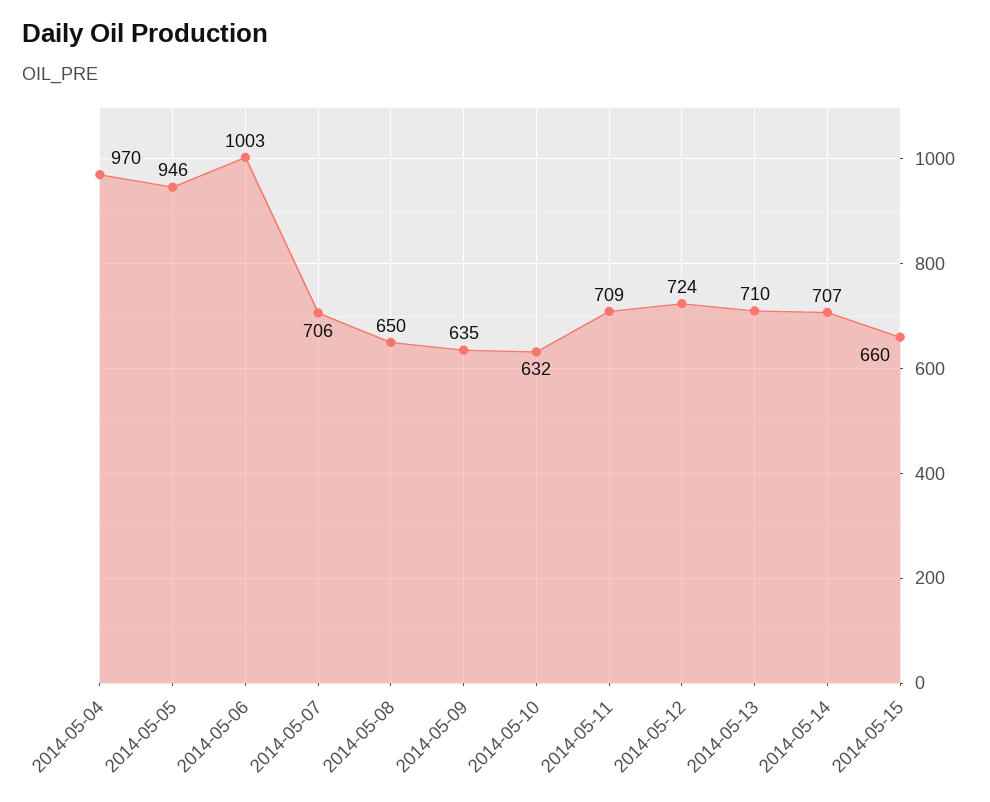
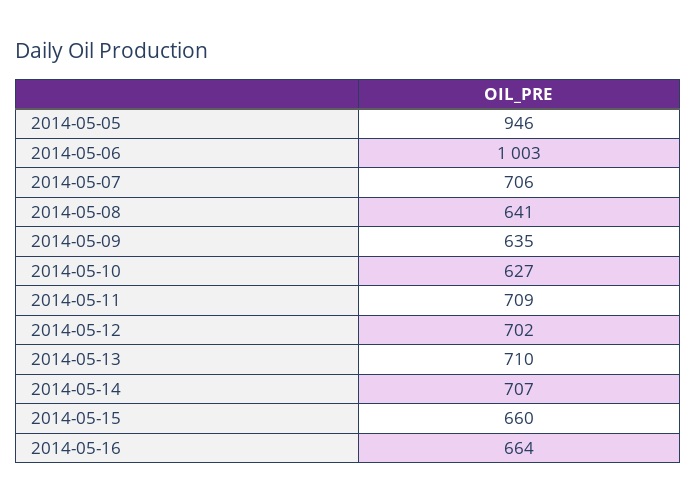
2014-05-04: 970 -> none
2014-05-08: 650 -> 641
2014-05-10: 632 -> 627
2014-05-12: 724 -> 702
2014-05-16: none -> 664

